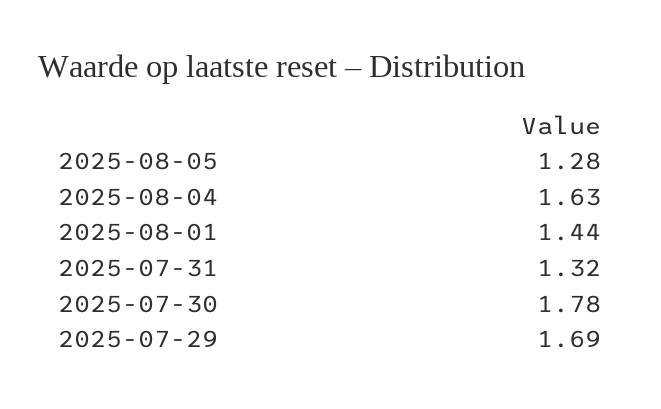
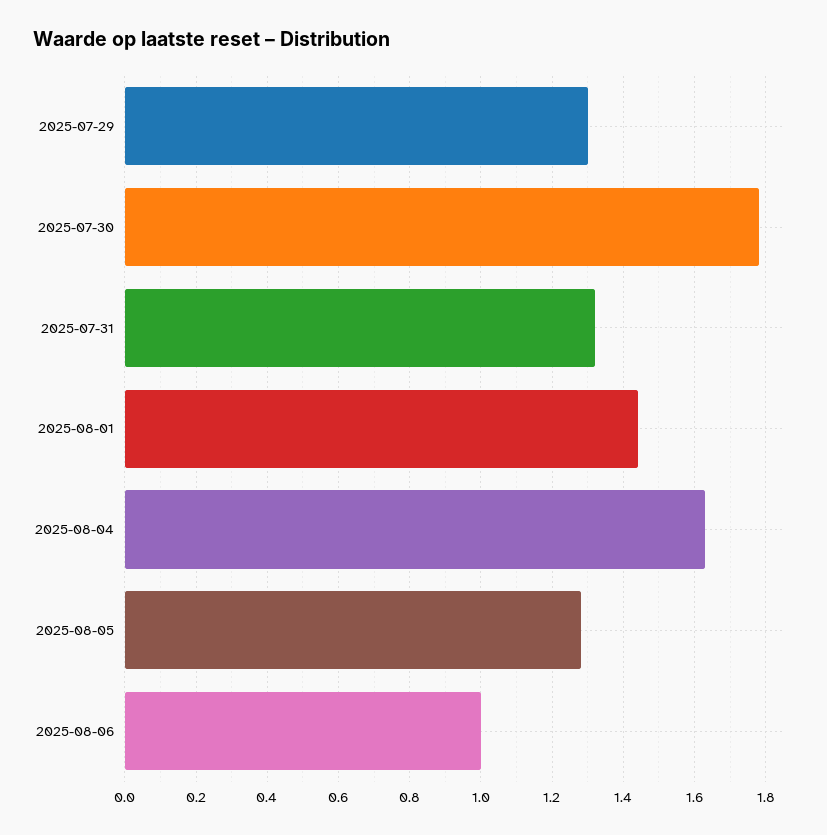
2025-07-29: 1.69 -> 1.3
2025-08-06: none -> 1

